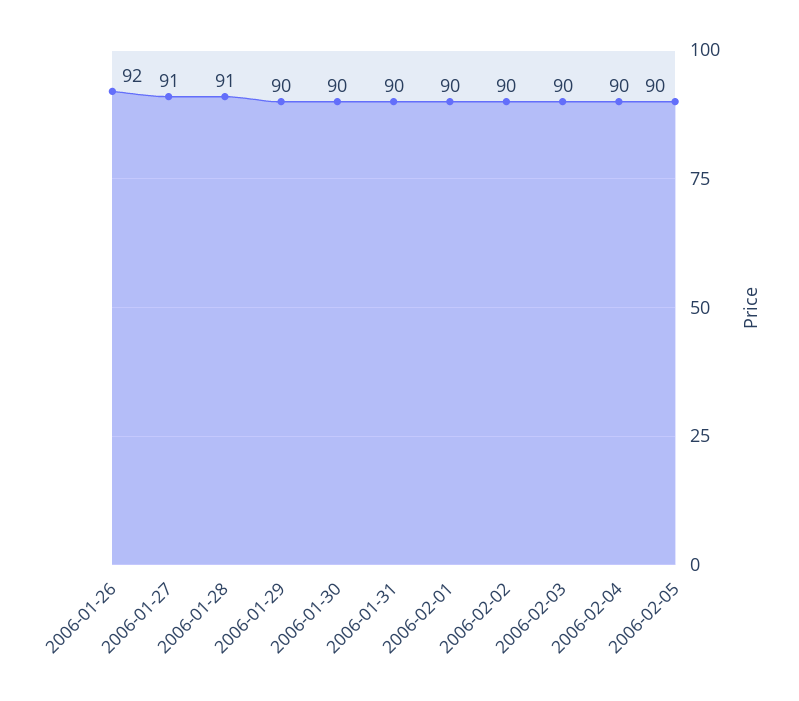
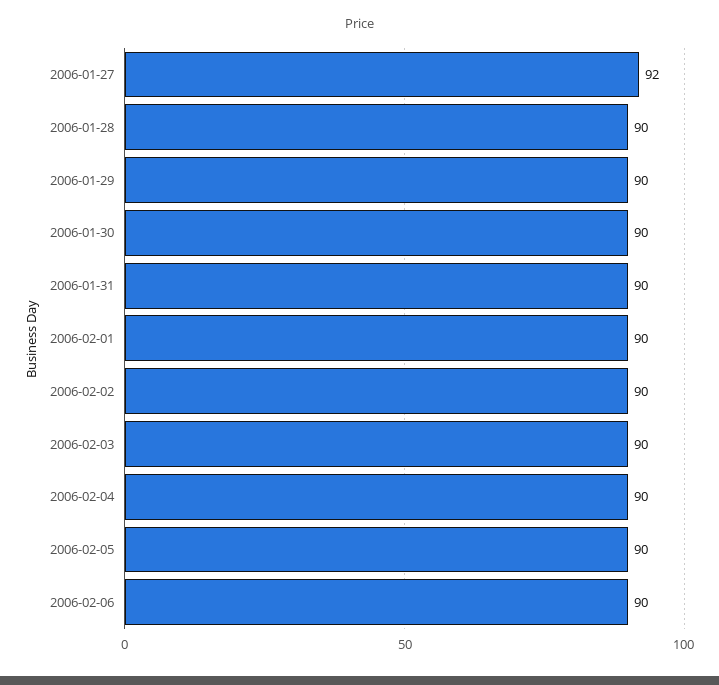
2006-01-26: 92 -> none
2006-01-27: 91 -> 92
2006-01-28: 91 -> 90
2006-02-06: none -> 90

